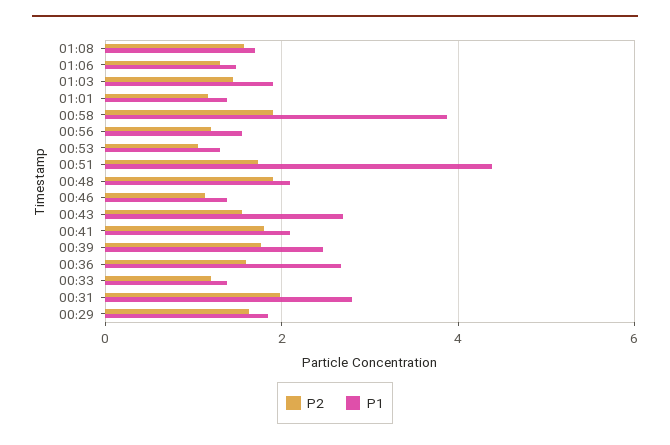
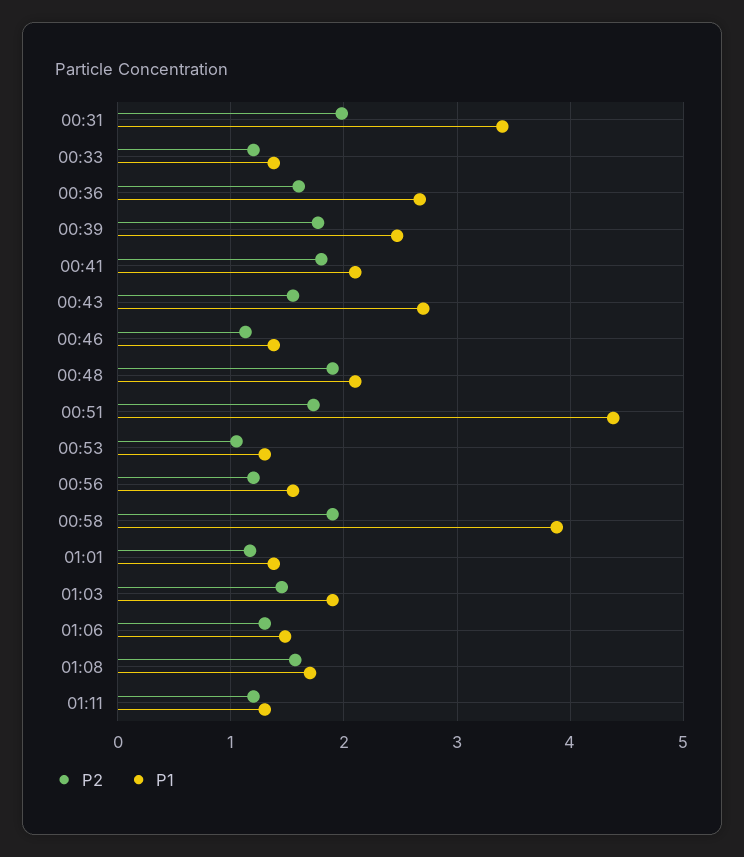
P1, 00:31: 2.8 -> 3.4
P2, 00:29: 1.6 -> none
P1, 00:29: 1.8 -> none
P2, 01:11: none -> 1.2
P1, 01:11: none -> 1.3

